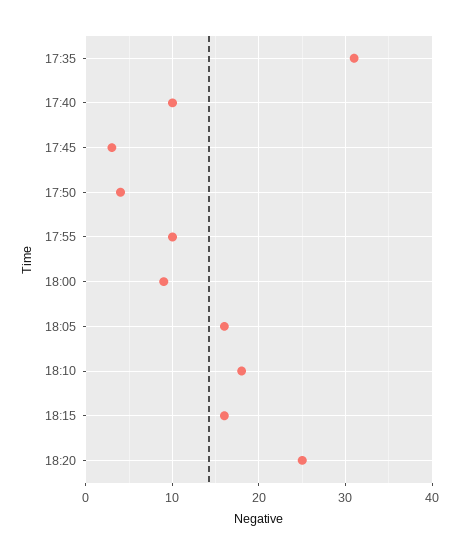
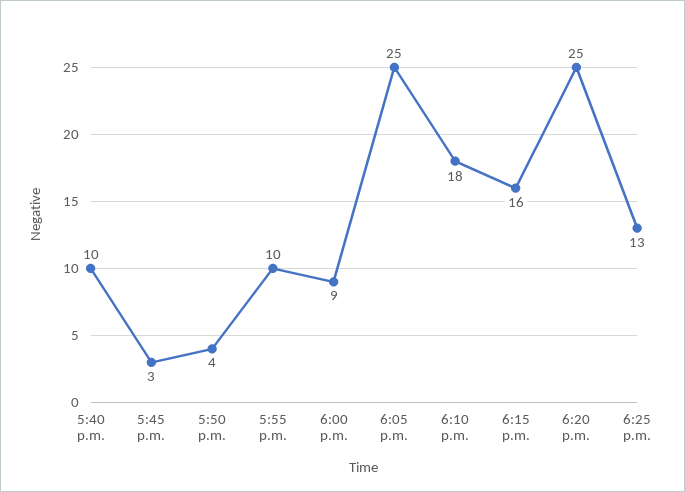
17:35: 31 -> none
18:05: 16 -> 25
6:25 p.m.: none -> 13

